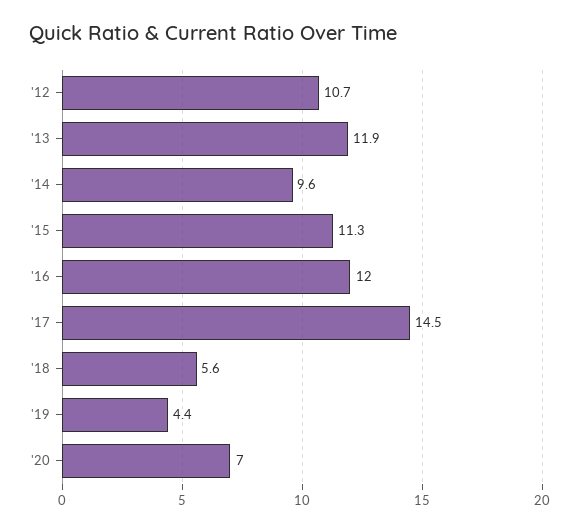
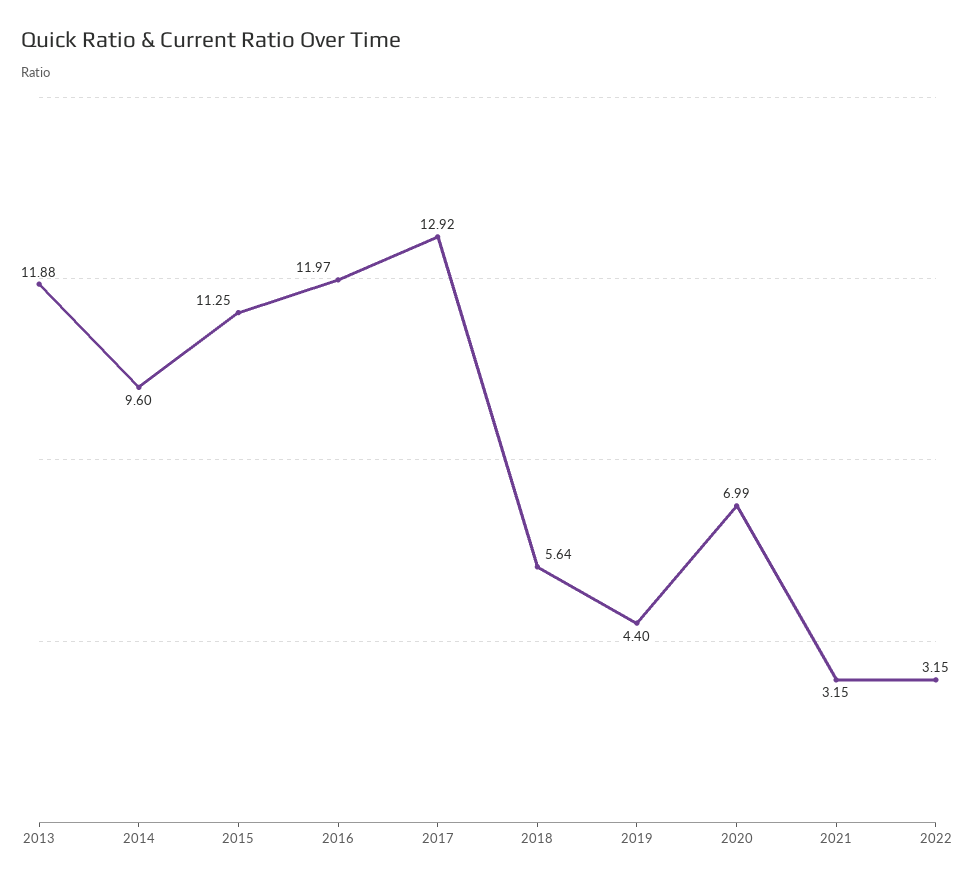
'12: 10.7 -> none
'17: 14.5 -> 12.92
2021: none -> 3.15
2022: none -> 3.15

